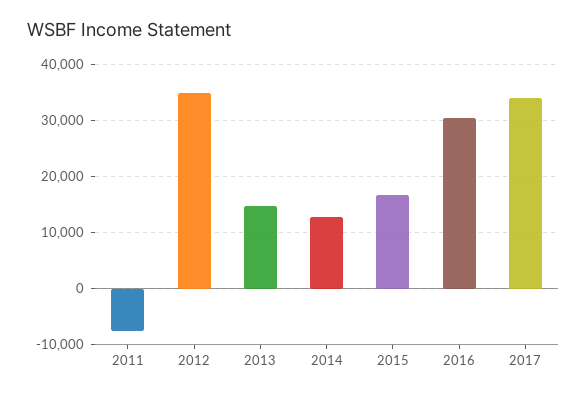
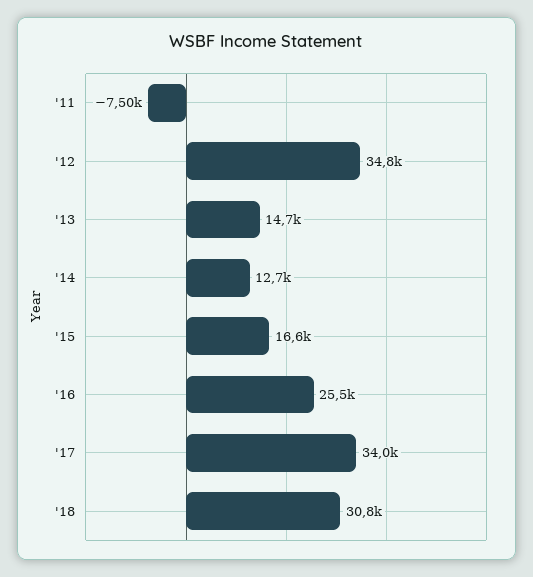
2016: 30000 -> 25500
'18: none -> 30800

